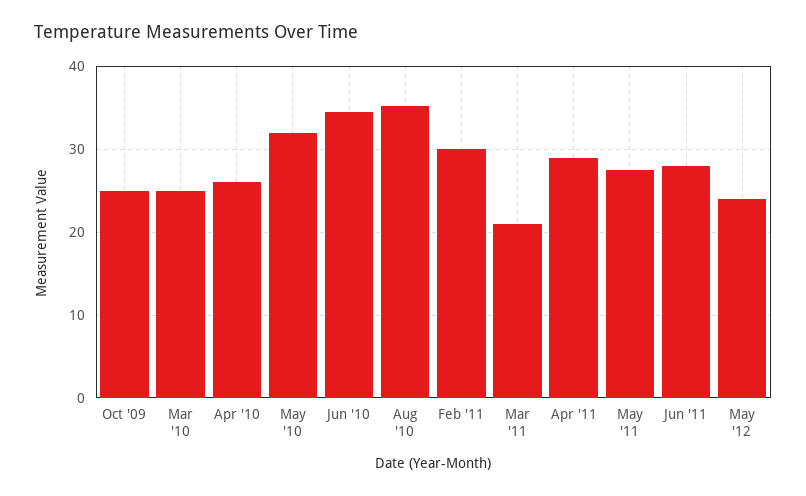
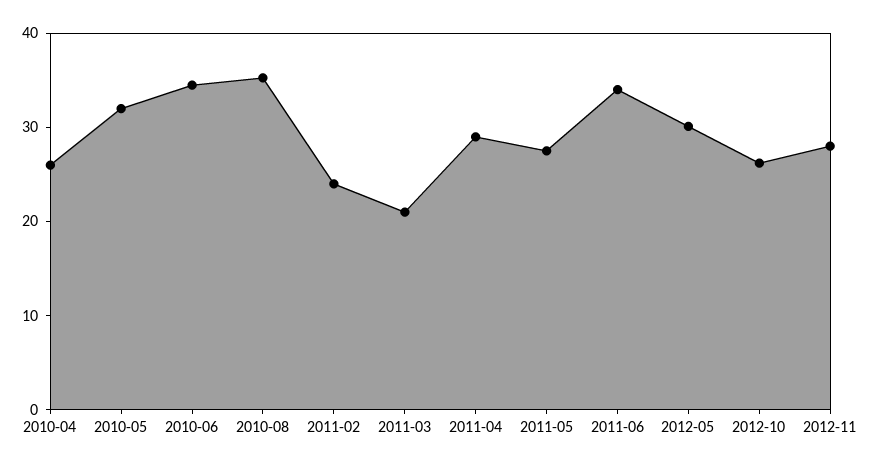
Oct '09: 25 -> none
Mar '10: 25 -> none
Feb '11: 30 -> 24
Jun '11: 28 -> 34
May '12: 24 -> 30
2012-10: none -> 26
2012-11: none -> 28

